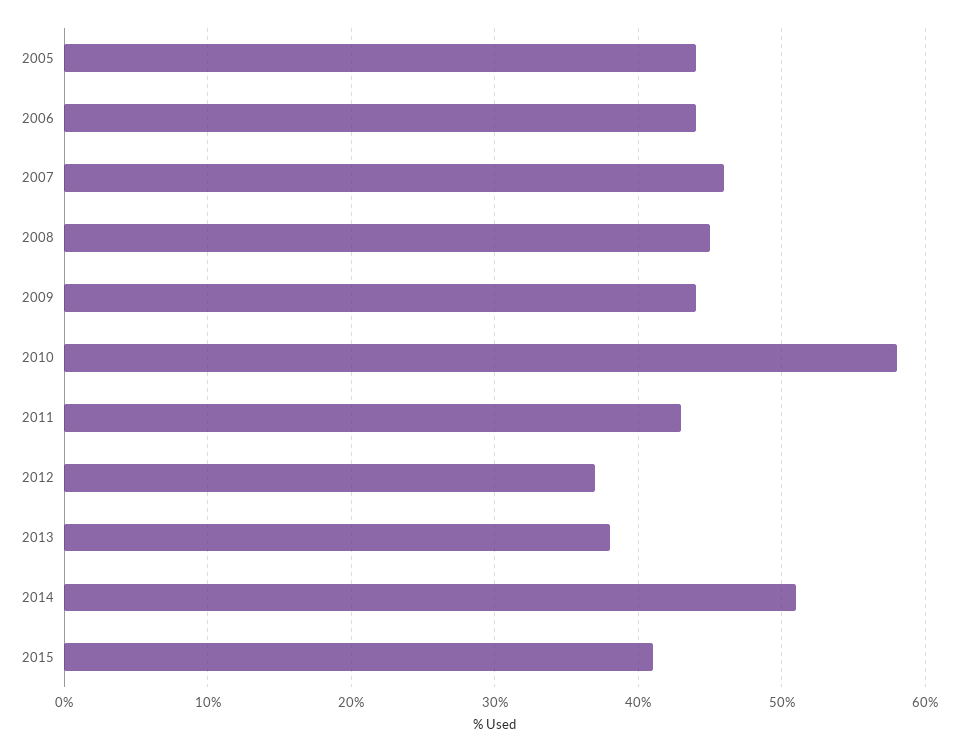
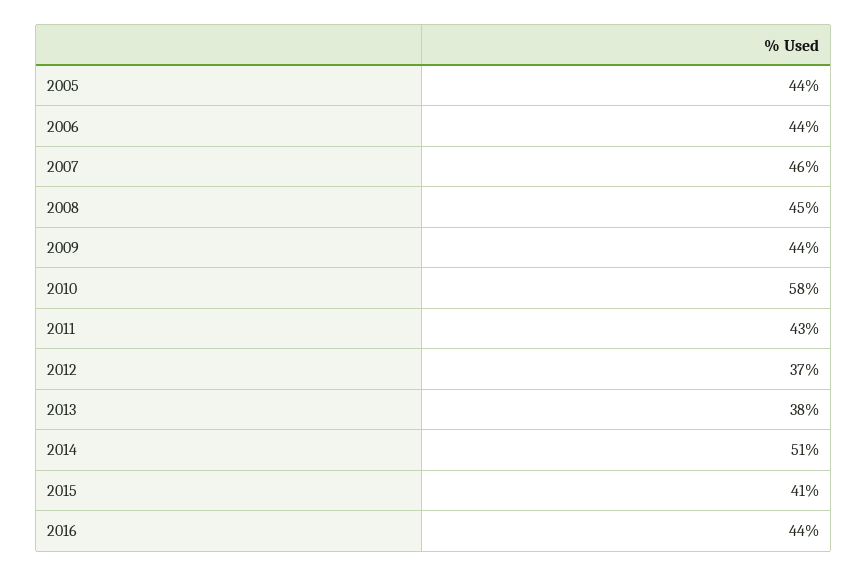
2016: none -> 44

